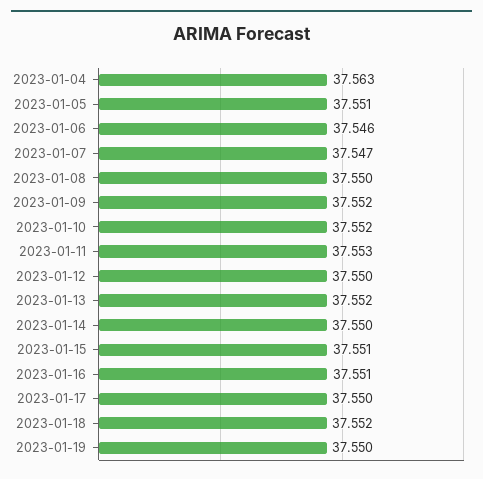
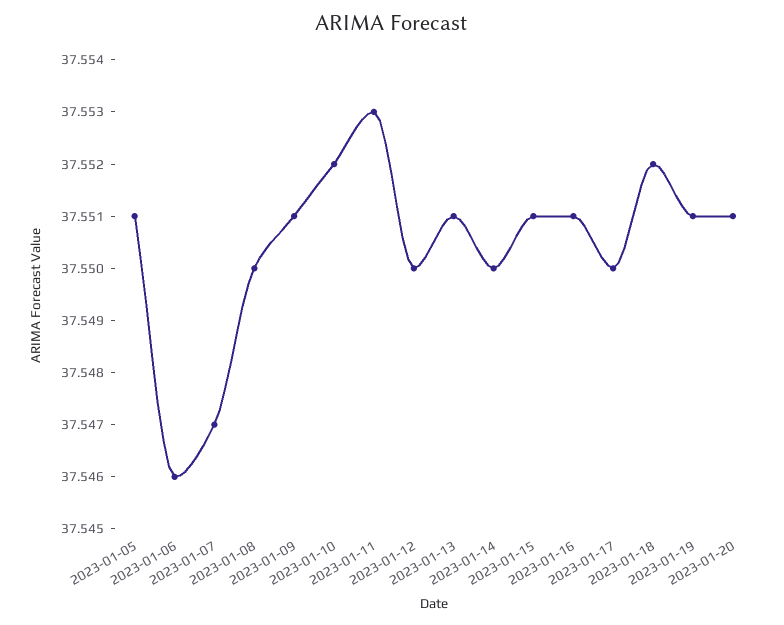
2023-01-04: 37.563 -> none
2023-01-09: 37.552 -> 37.551
2023-01-13: 37.552 -> 37.551
2023-01-19: 37.55 -> 37.551
2023-01-20: none -> 37.551

